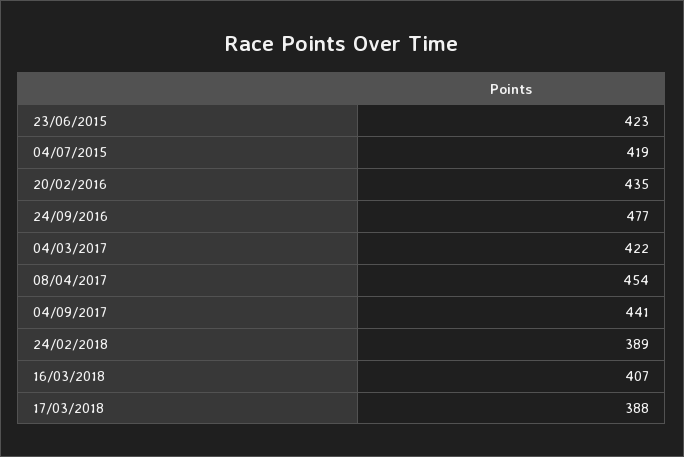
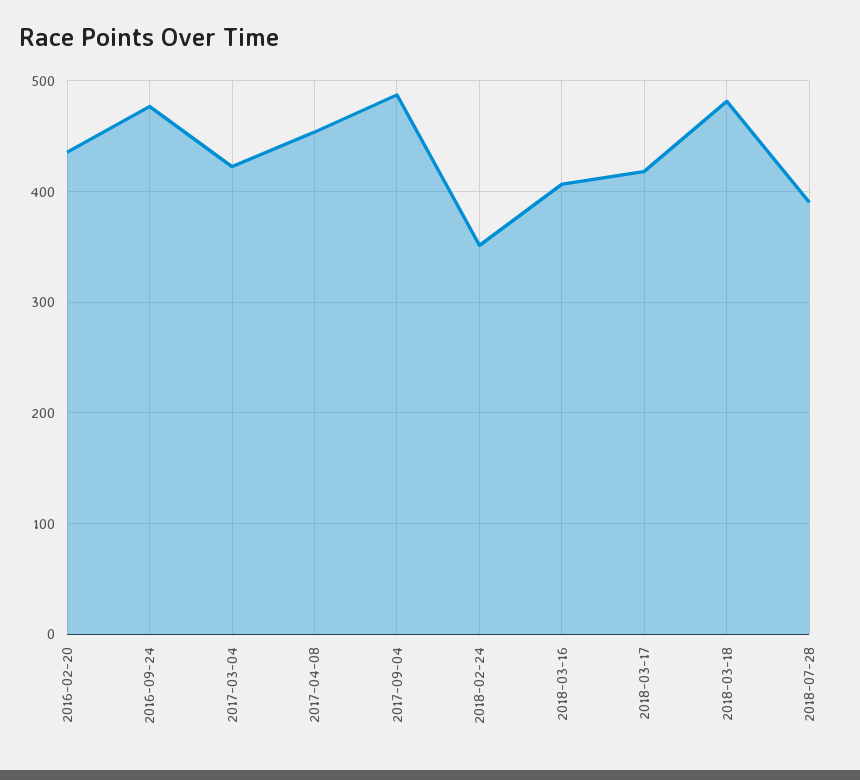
23/06/2015: 423 -> none
04/07/2015: 419 -> none
04/09/2017: 441 -> 490
24/02/2018: 389 -> 350
17/03/2018: 388 -> 420
2018-03-18: none -> 480
2018-07-28: none -> 390

